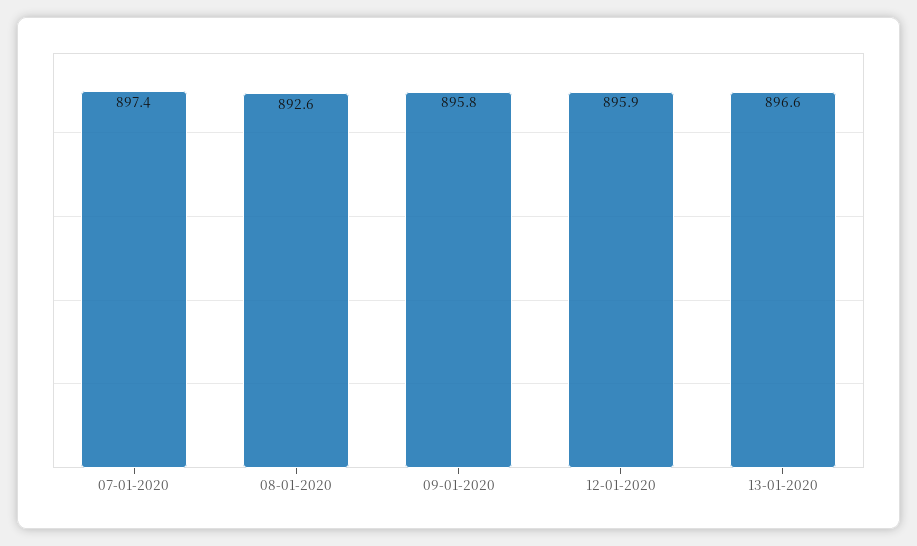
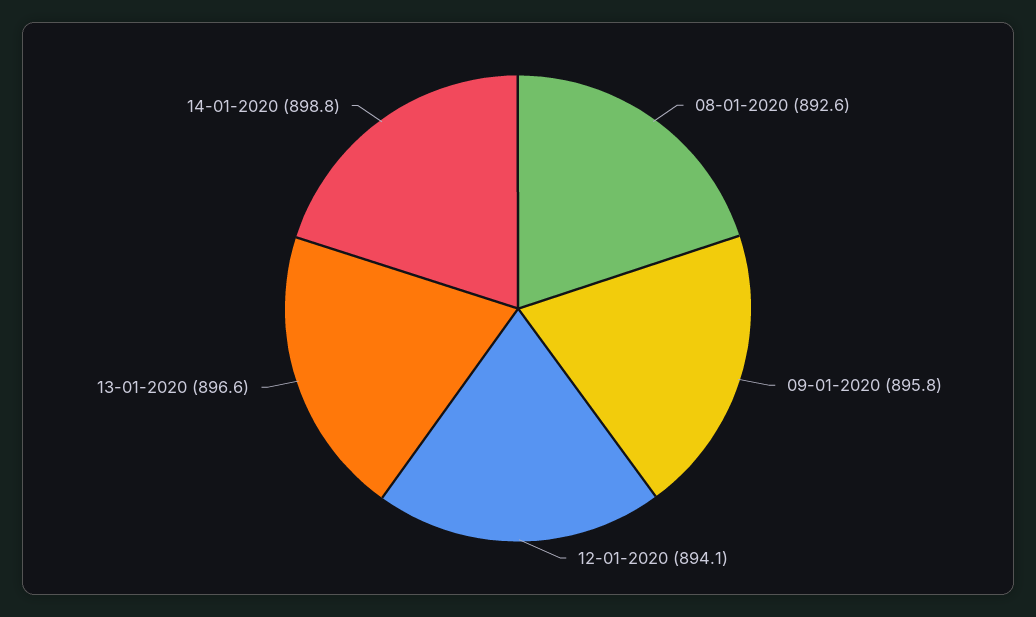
07-01-2020: 897.4 -> none
12-01-2020: 895.9 -> 894.1
14-01-2020: none -> 898.8

